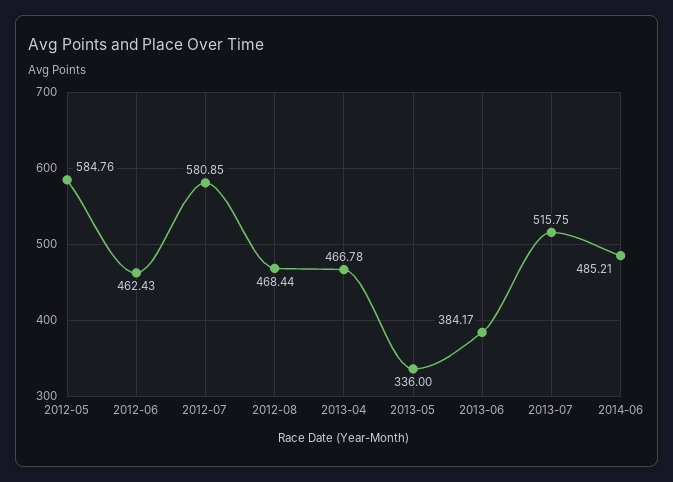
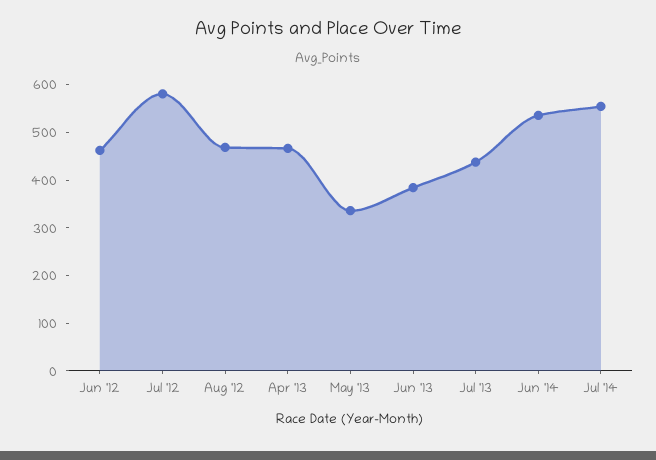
2012-05: 584.76 -> none
2013-07: 515.75 -> 440
2014-06: 485.21 -> 540
Jul '14: none -> 560

